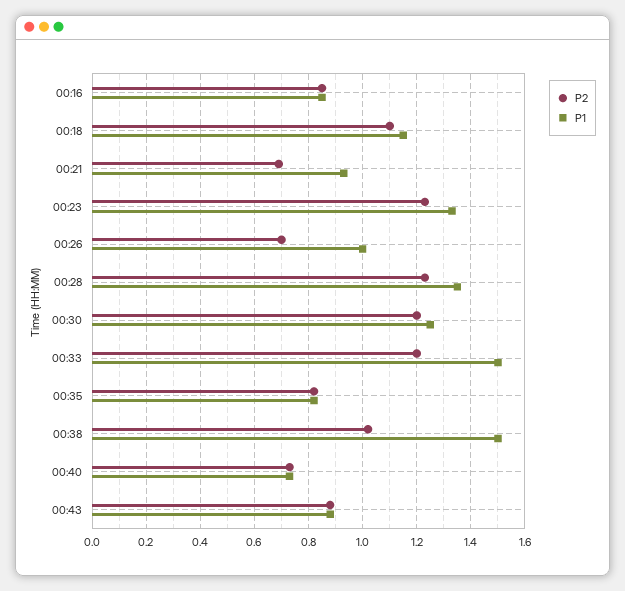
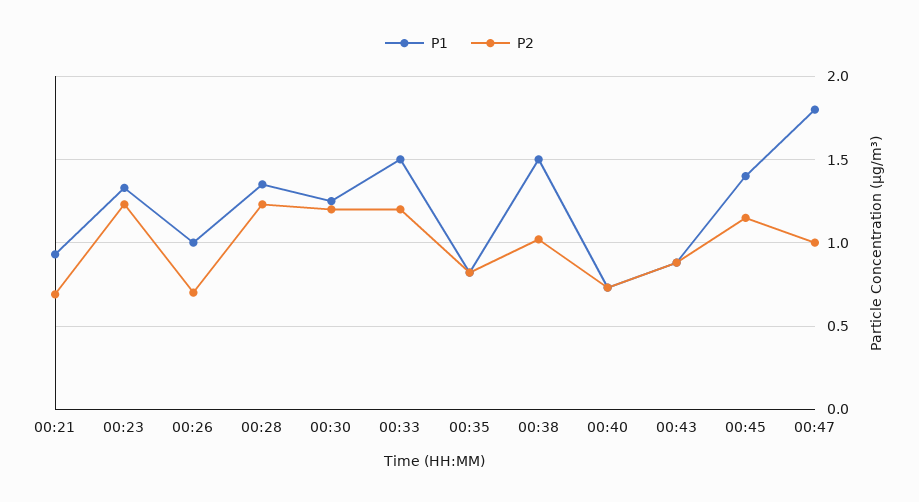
P2, 00:16: 0.85 -> none
P1, 00:16: 0.85 -> none
P2, 00:18: 1.1 -> none
P1, 00:18: 1.15 -> none
P1, 00:45: none -> 1.4
P2, 00:45: none -> 1.15
P1, 00:47: none -> 1.8
P2, 00:47: none -> 1

